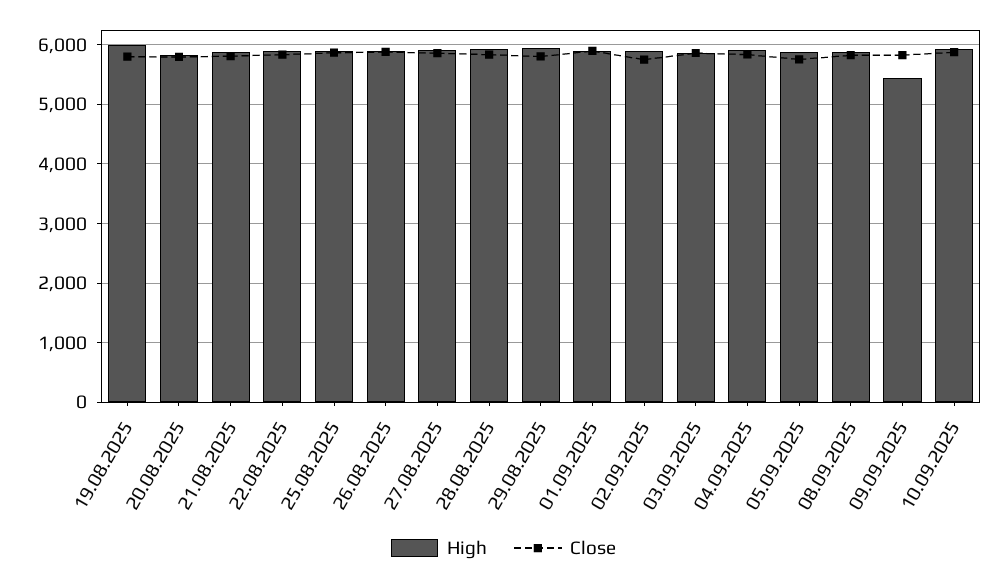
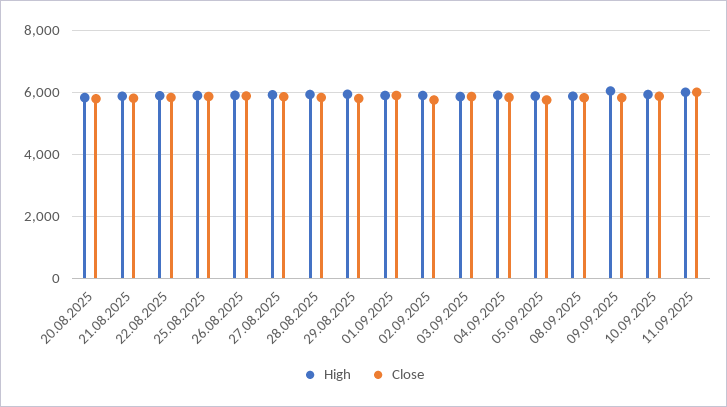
High, 19.08.2025: 6000 -> none
Close, 19.08.2025: 5800 -> none
High, 09.09.2025: 5400 -> 6000
High, 11.09.2025: none -> 6000
Close, 11.09.2025: none -> 6000

